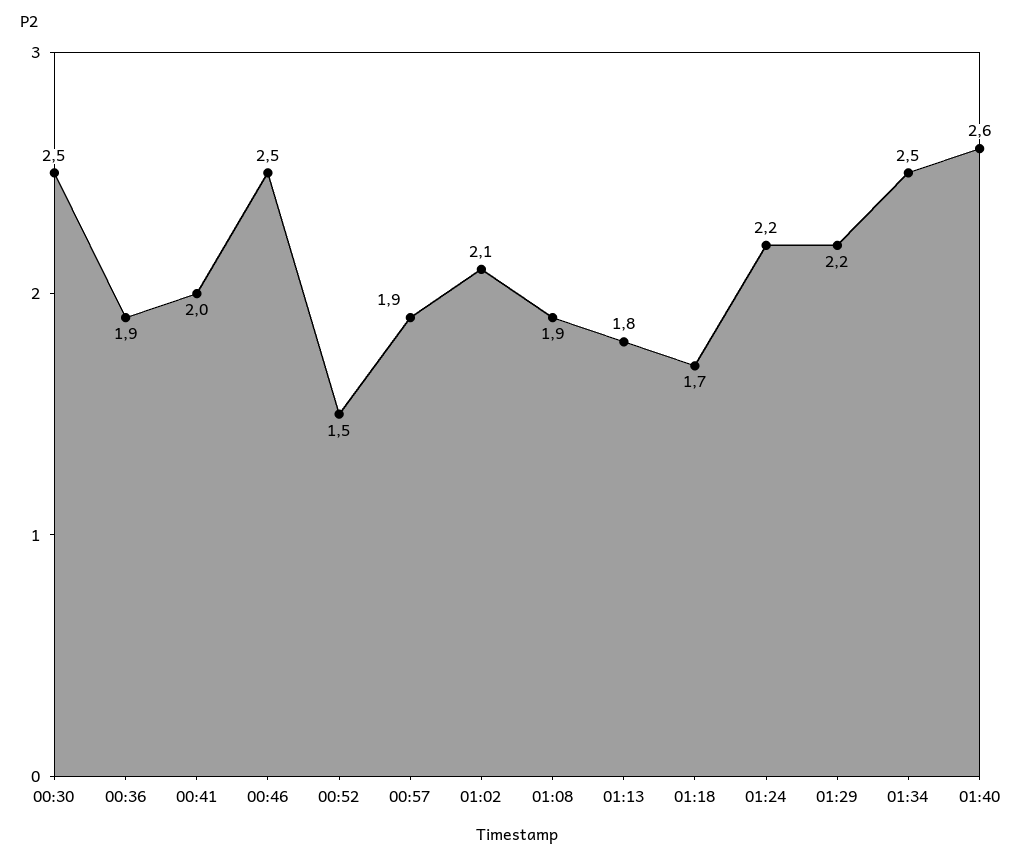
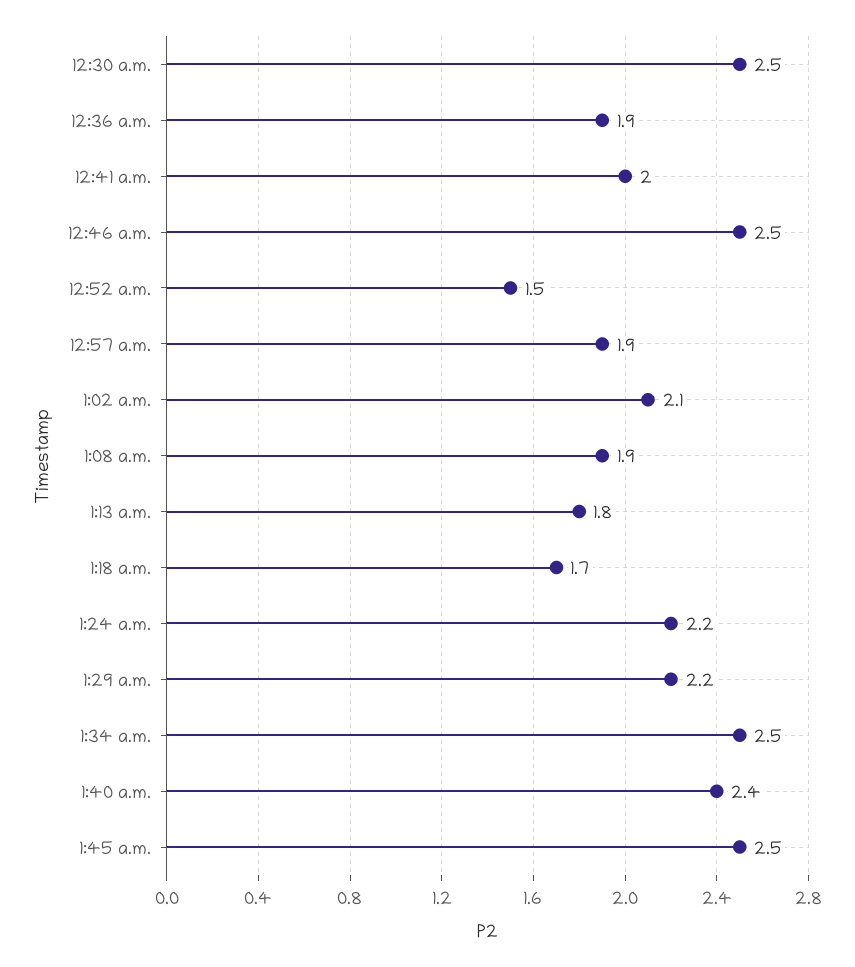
01:40: 2.6 -> 2.4
1:45 a.m.: none -> 2.5

